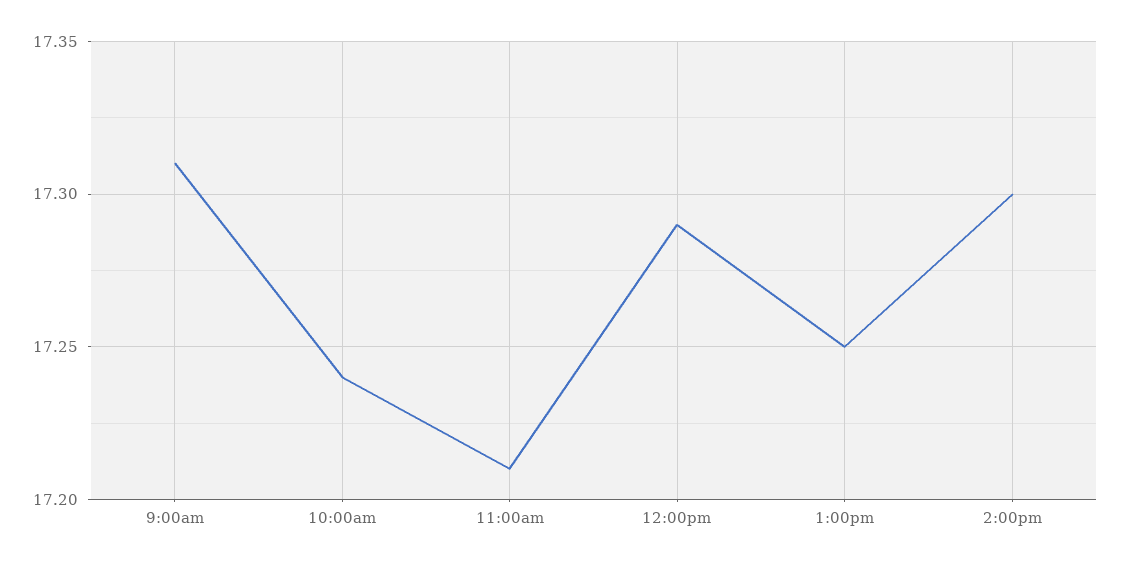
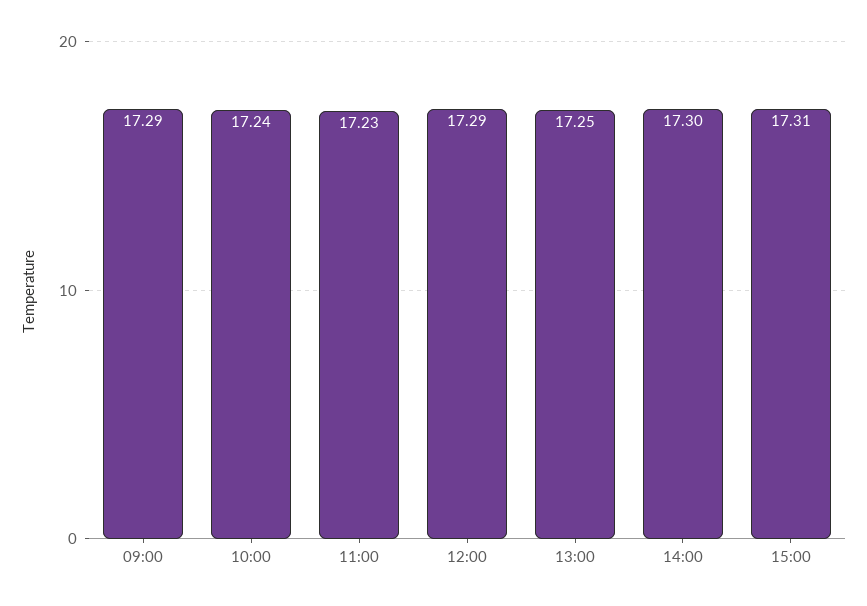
9:00am: 17.31 -> 17.29
11:00am: 17.21 -> 17.23
15:00: none -> 17.31

